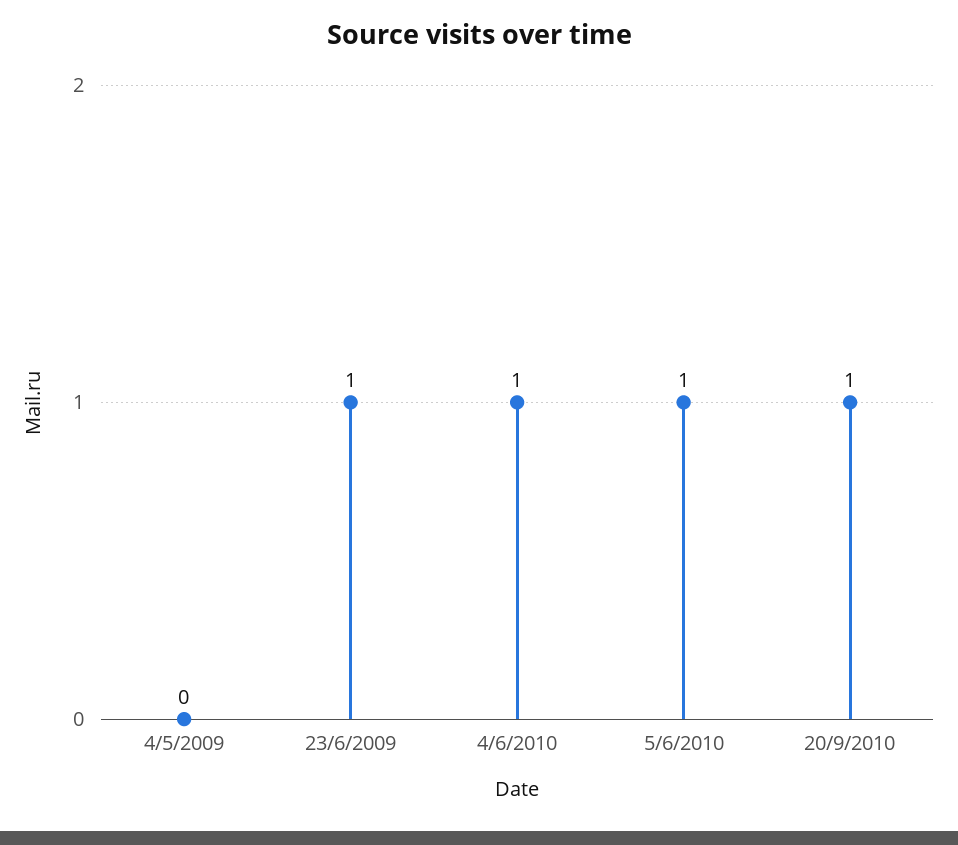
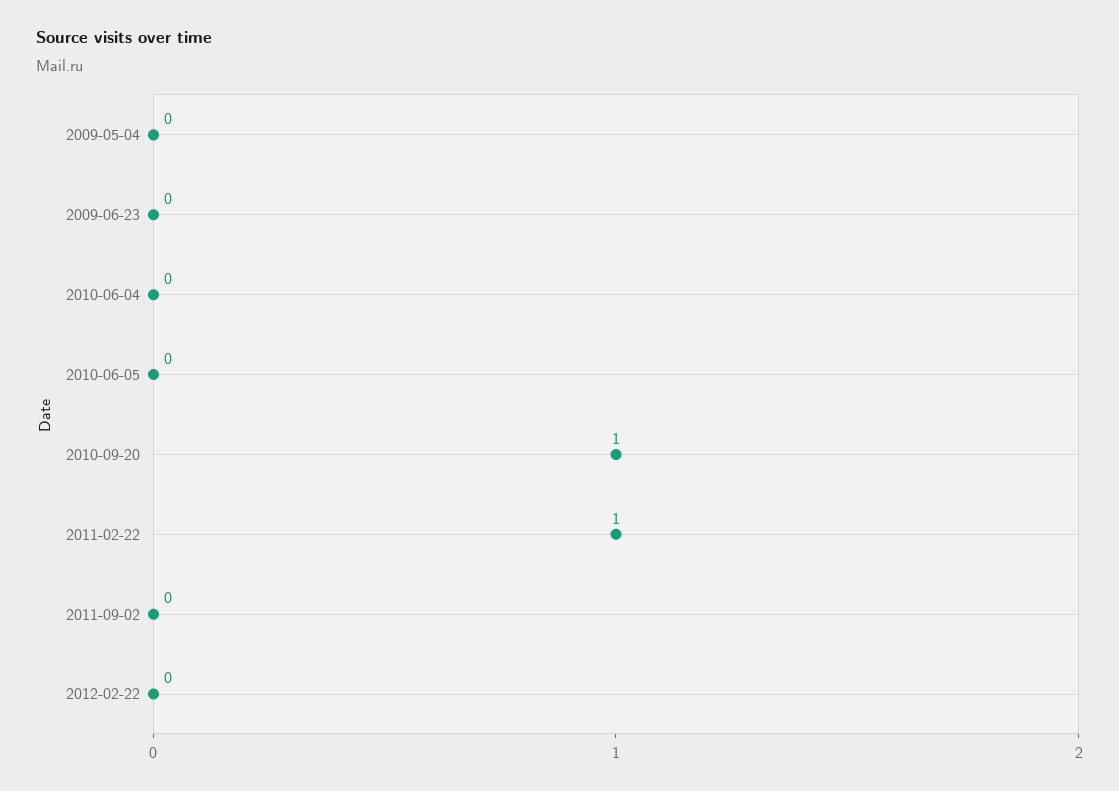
23/6/2009: 1 -> 0
4/6/2010: 1 -> 0
5/6/2010: 1 -> 0
2011-02-22: none -> 1
2011-09-02: none -> 0
2012-02-22: none -> 0

